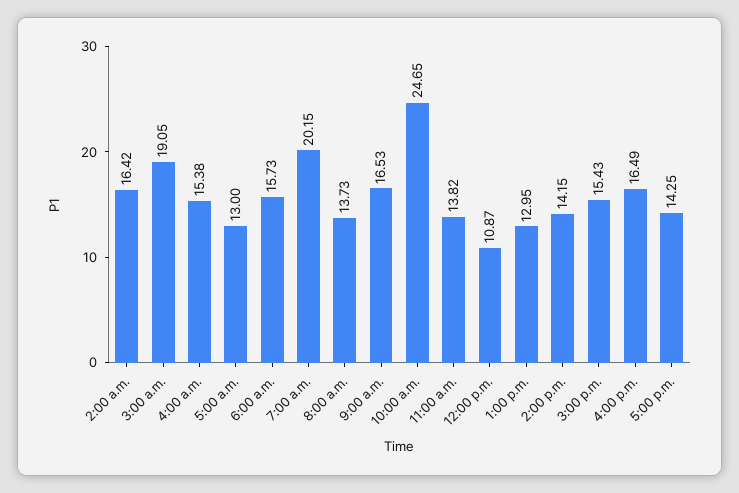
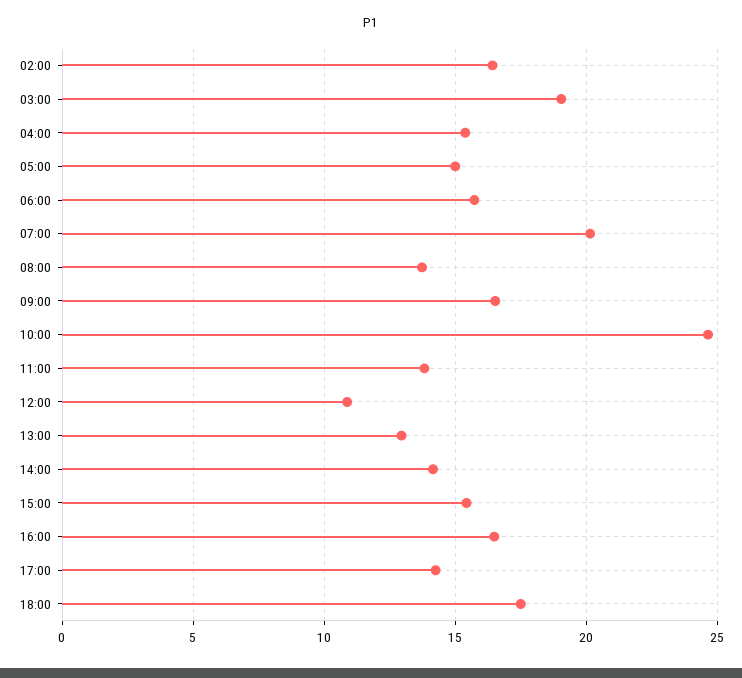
5:00 a.m.: 13 -> 15
18:00: none -> 17.5

